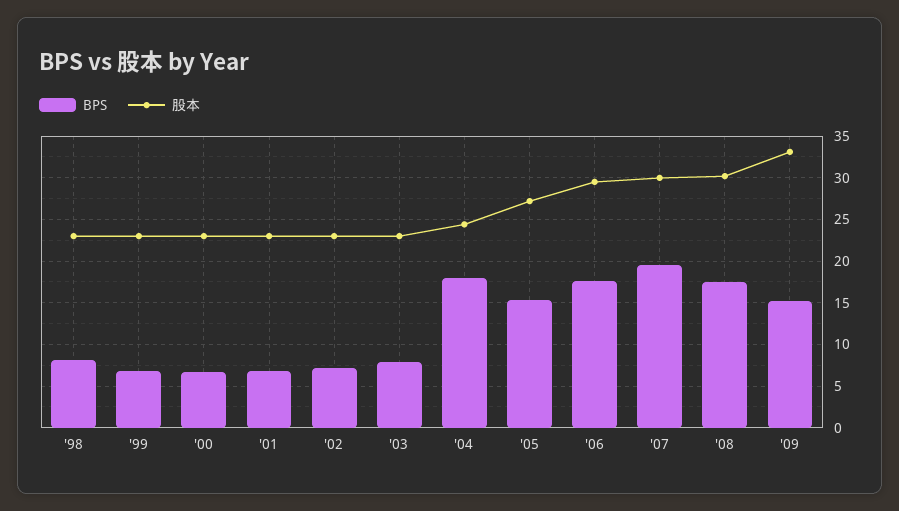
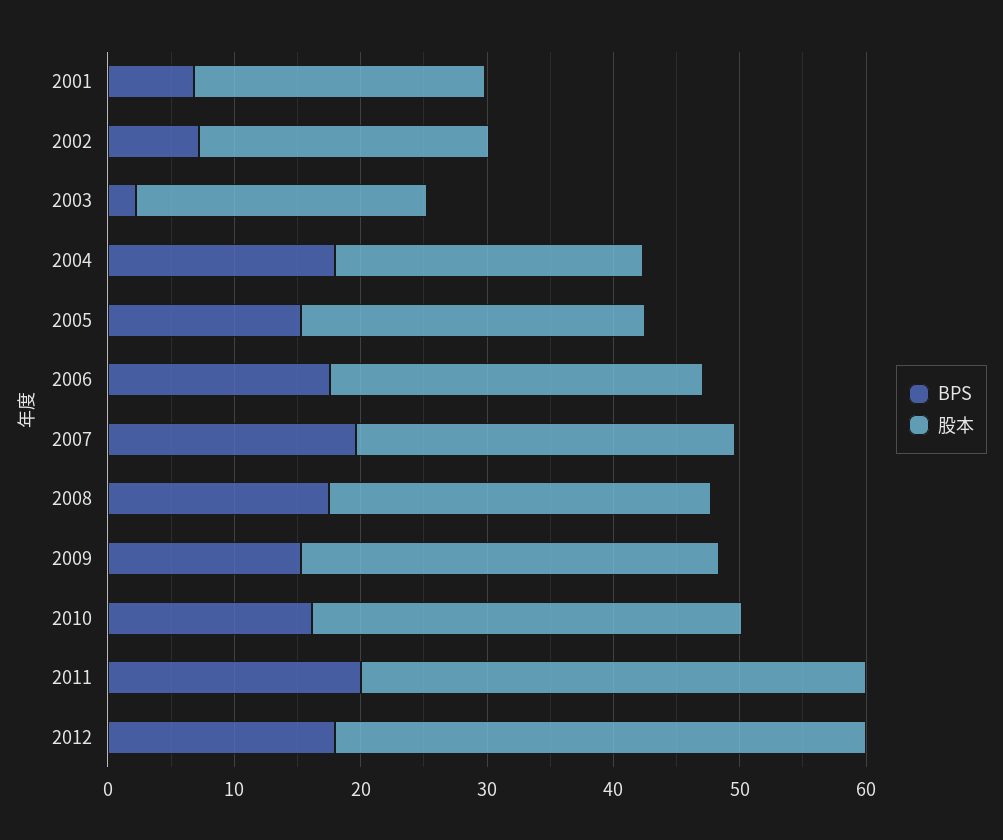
BPS, '98: 8 -> none
股本, '98: 23 -> none
BPS, '99: 7 -> none
股本, '99: 23 -> none
BPS, '00: 7 -> none
股本, '00: 23 -> none
BPS, '03: 8 -> 2
BPS, 2010: none -> 16
股本, 2010: none -> 34
BPS, 2011: none -> 20
股本, 2011: none -> 40
BPS, 2012: none -> 18
股本, 2012: none -> 42

